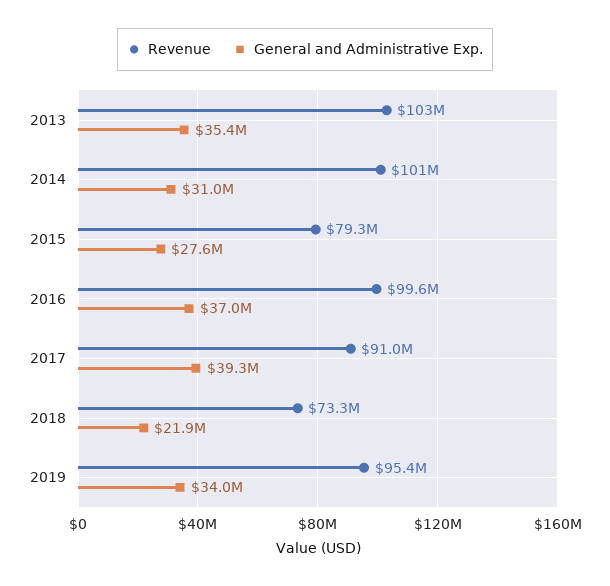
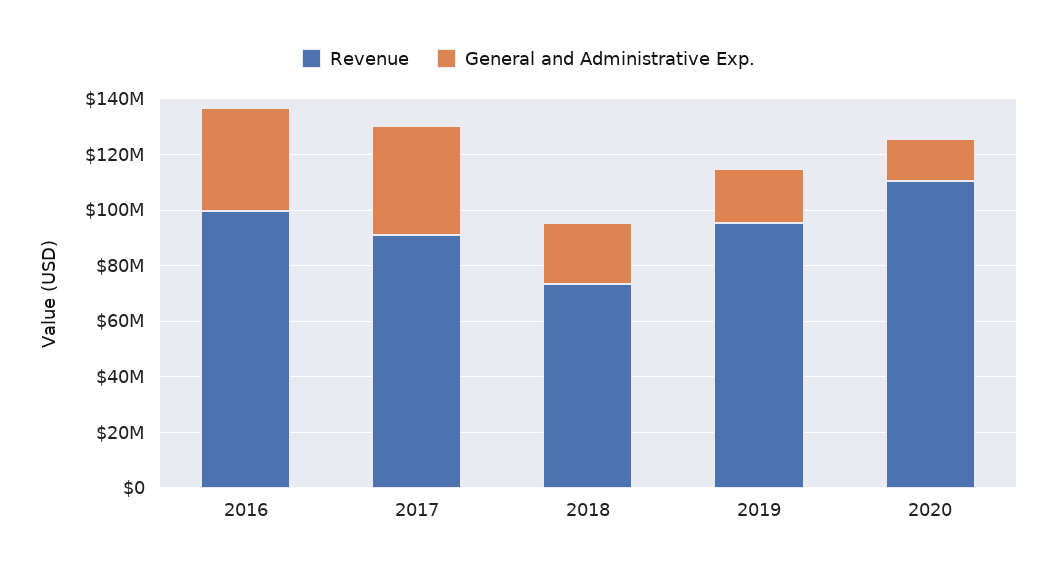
Revenue, 2013: 103000000 -> none
General and Administrative Exp., 2013: 35400000 -> none
Revenue, 2014: 101000000 -> none
General and Administrative Exp., 2014: 31000000 -> none
Revenue, 2015: 79300000 -> none
General and Administrative Exp., 2015: 27600000 -> none
General and Administrative Exp., 2019: 34000000 -> 20000000
Revenue, 2020: none -> 110000000
General and Administrative Exp., 2020: none -> 15000000

